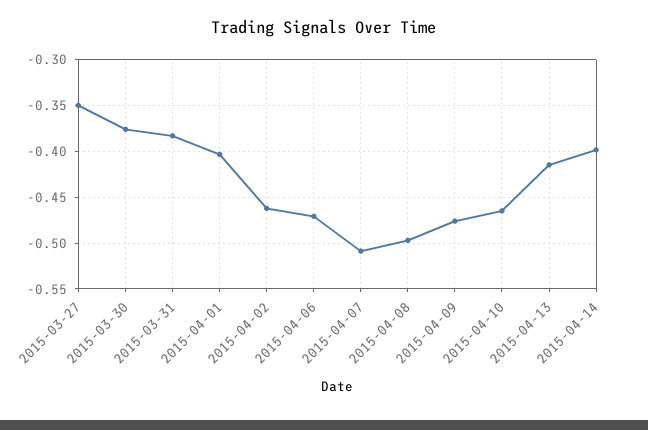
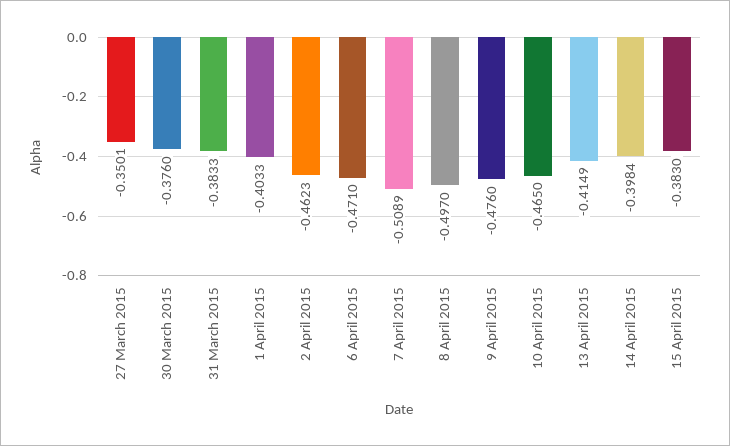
15 April 2015: none -> -0.383

